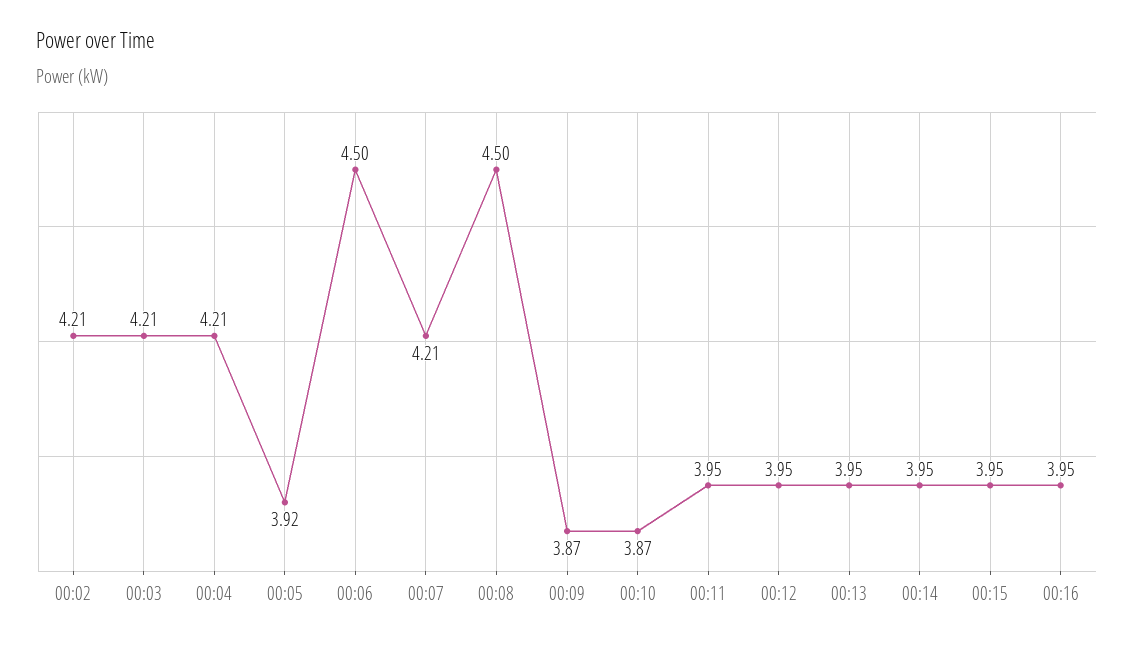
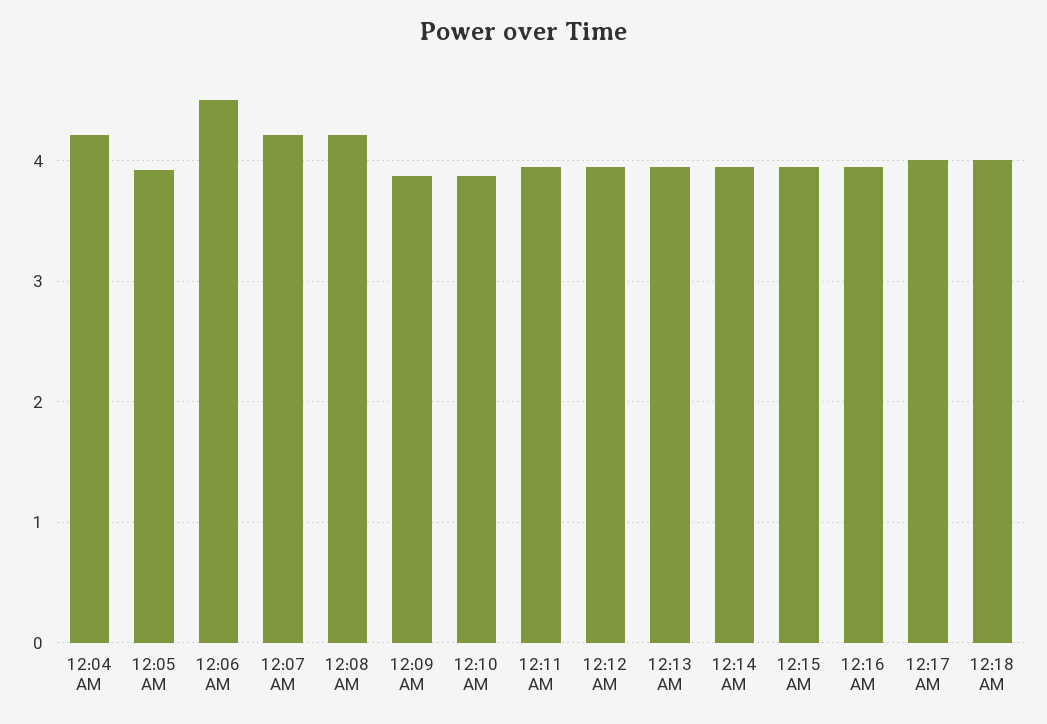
00:02: 4.21 -> none
00:03: 4.21 -> none
00:08: 4.5 -> 4.2
12:17 AM: none -> 4
12:18 AM: none -> 4

